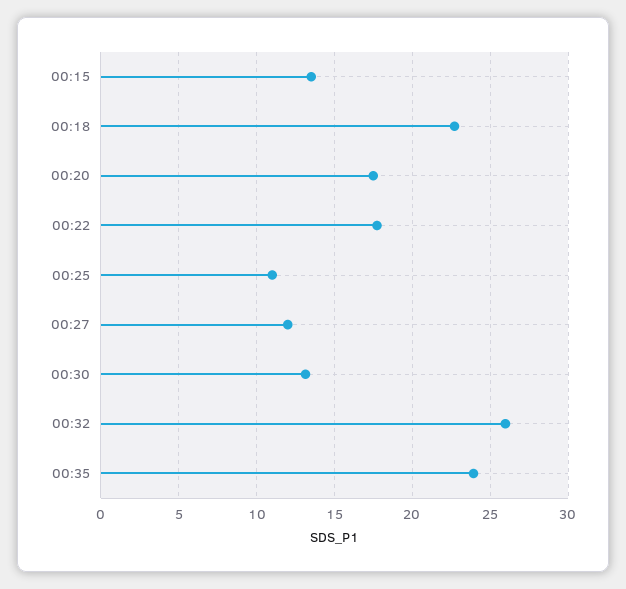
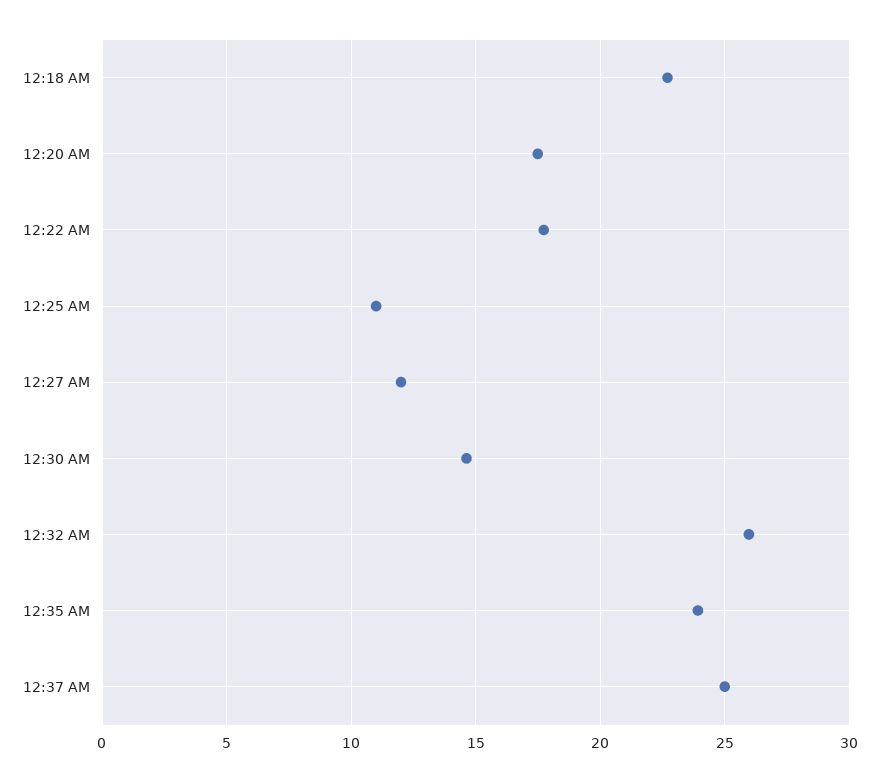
00:15: 13.5 -> none
00:30: 13 -> 14.5
12:37 AM: none -> 25

